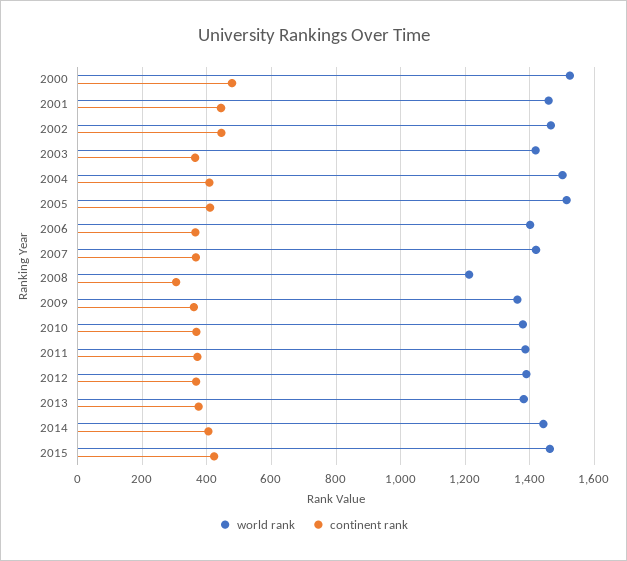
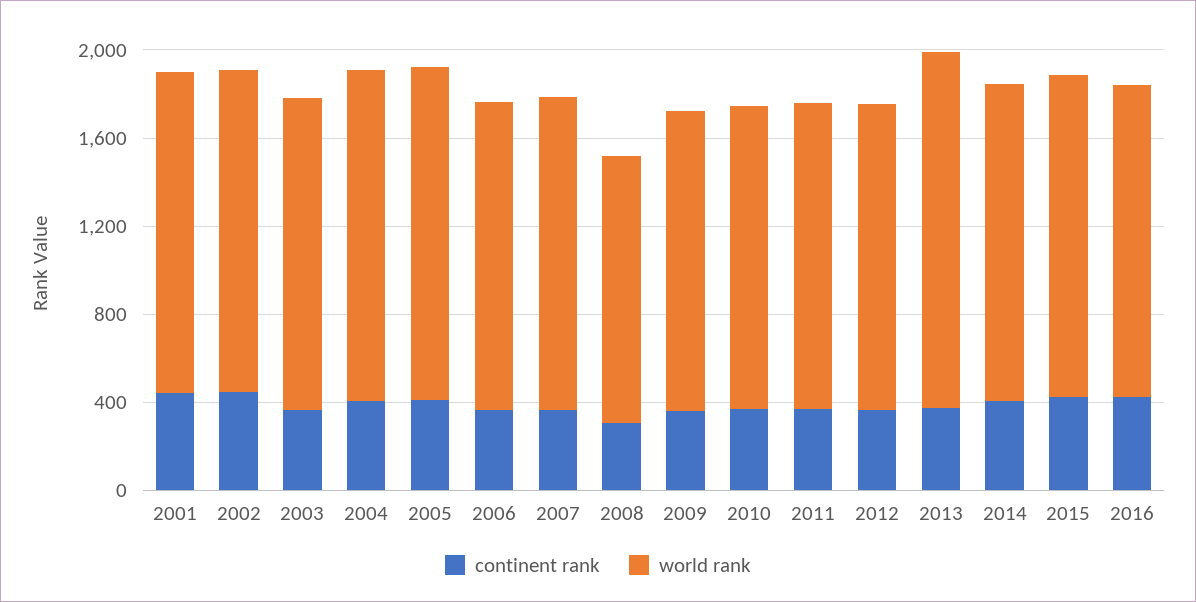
world rank, 2000: 1520 -> none
continent rank, 2000: 480 -> none
world rank, 2013: 1380 -> 1600
continent rank, 2016: none -> 400
world rank, 2016: none -> 1400

